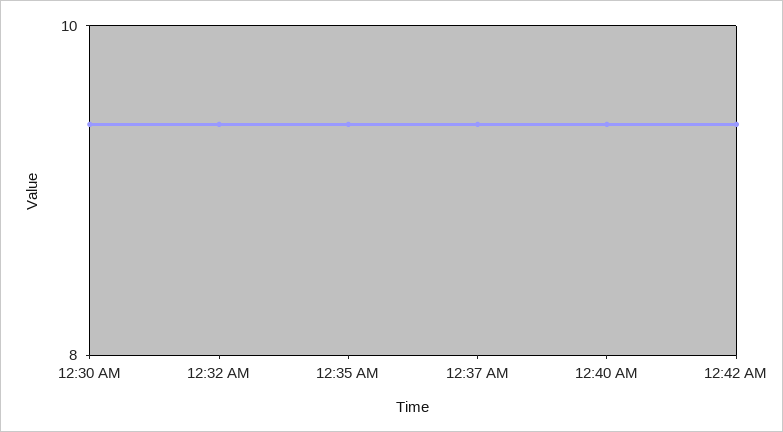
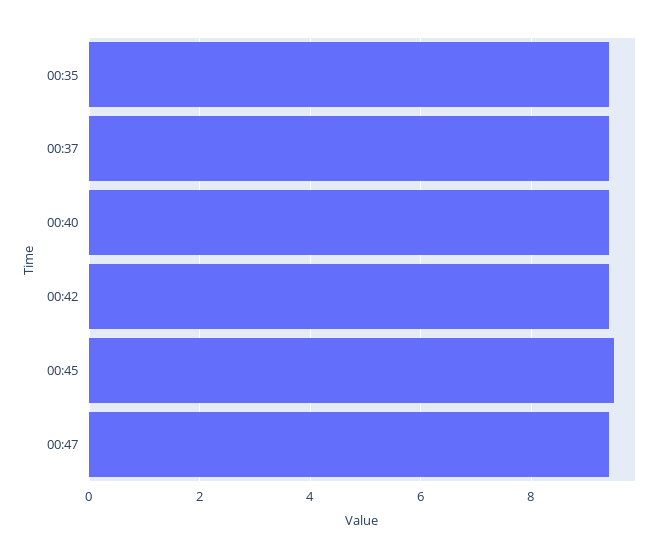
12:30 AM: 9.5 -> none
12:32 AM: 9.5 -> none
00:45: none -> 9.5
00:47: none -> 9.5

